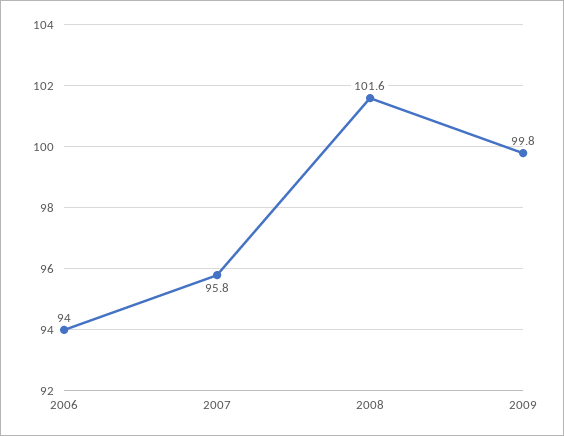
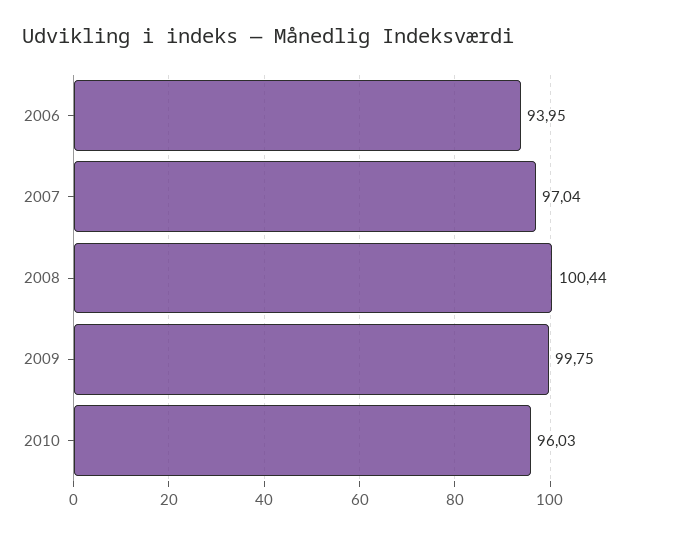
2007: 95.8 -> 97.04
2008: 101.6 -> 100.44
2010: none -> 96.03

